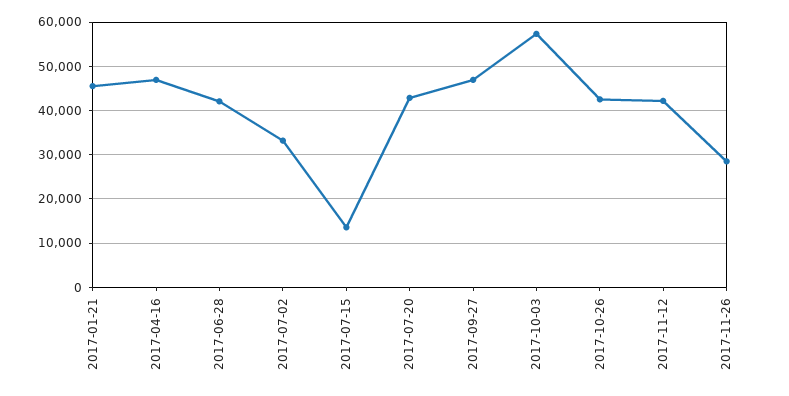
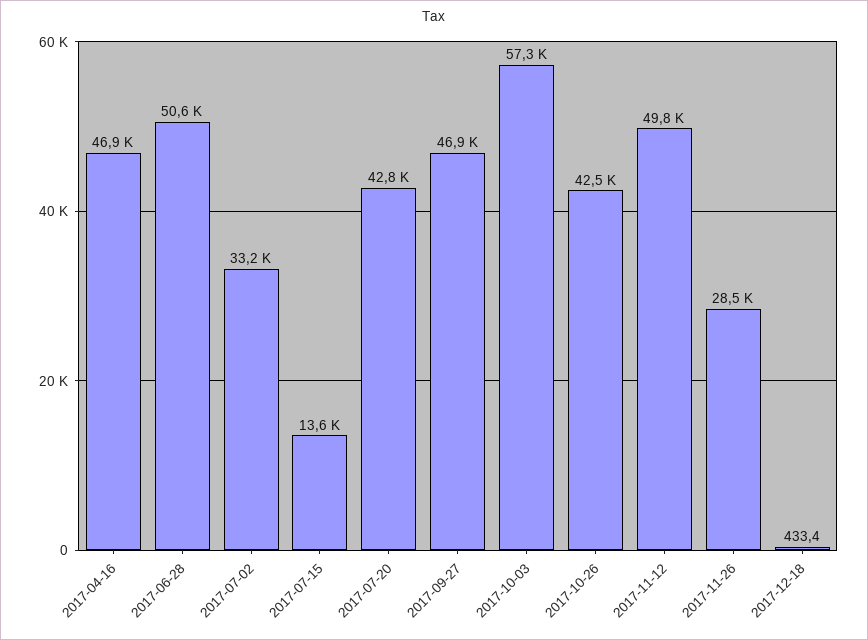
2017-01-21: 46000 -> none
2017-06-28: 42000 -> 50600
2017-11-12: 42000 -> 49800
2017-12-18: none -> 433.4

